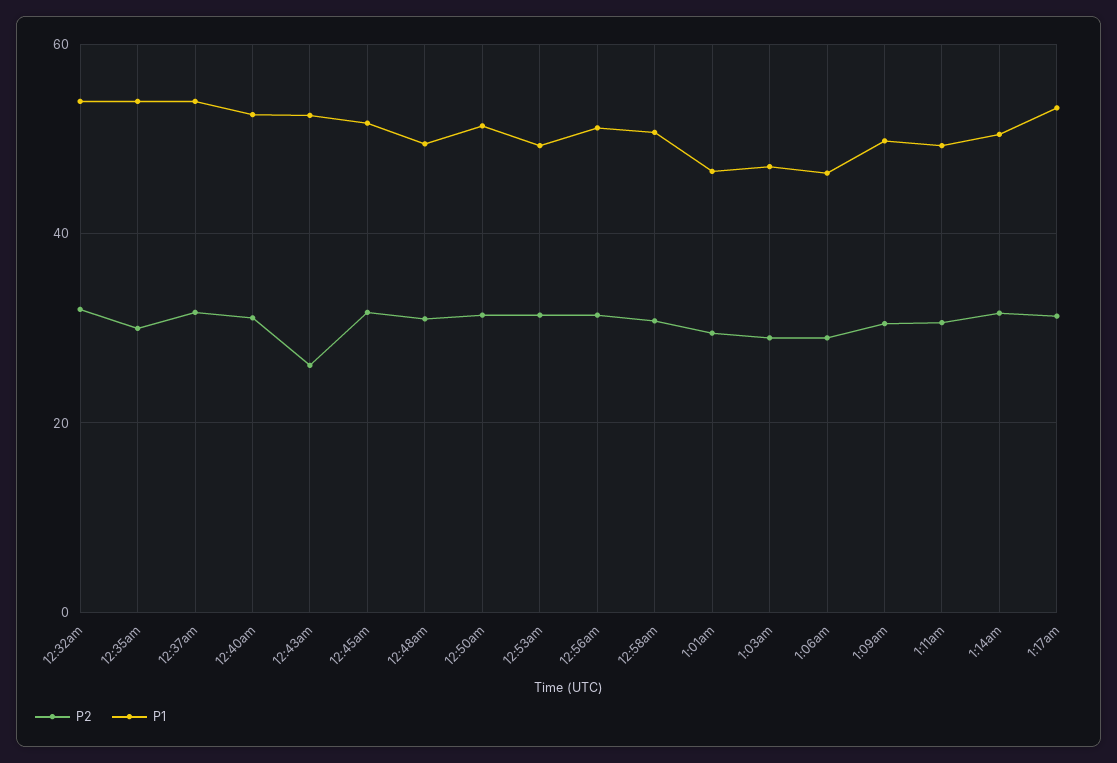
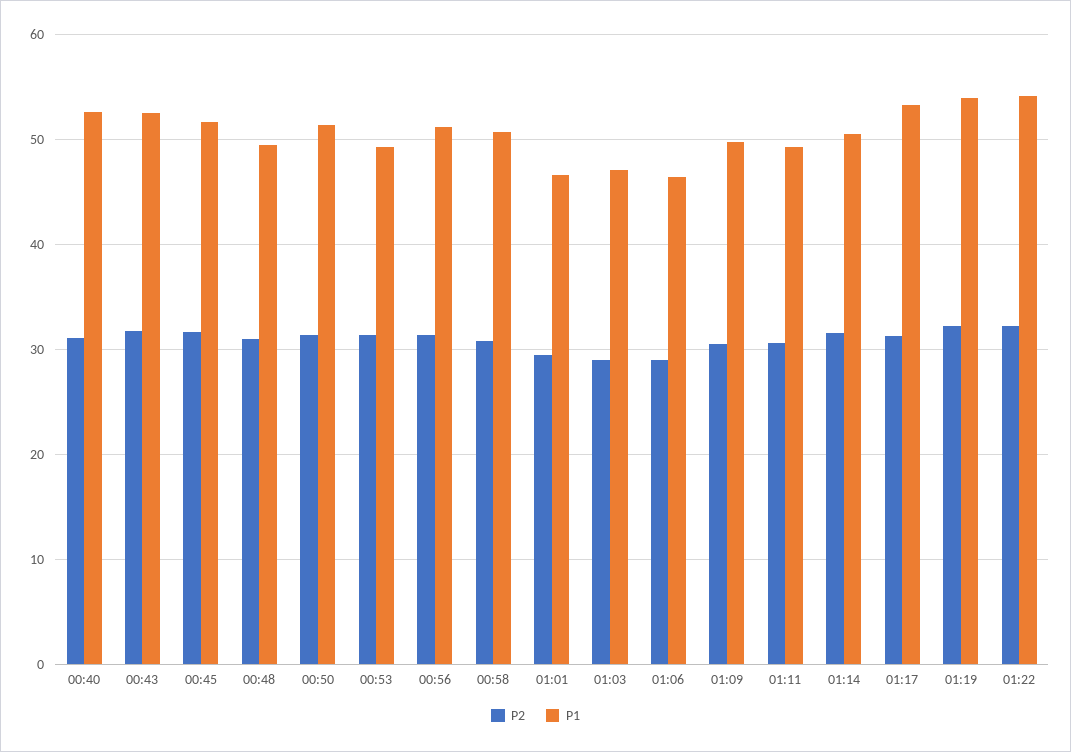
P2, 12:32am: 32 -> none
P1, 12:32am: 54 -> none
P2, 12:35am: 30 -> none
P1, 12:35am: 54 -> none
P2, 12:37am: 32 -> none
P1, 12:37am: 54 -> none
P2, 12:43am: 26 -> 32
P2, 01:19: none -> 32
P1, 01:19: none -> 54
P2, 01:22: none -> 32
P1, 01:22: none -> 54

